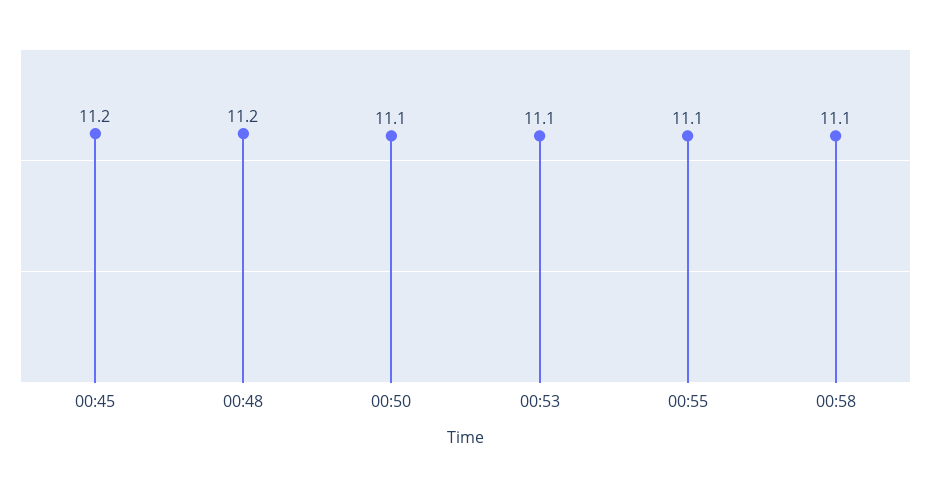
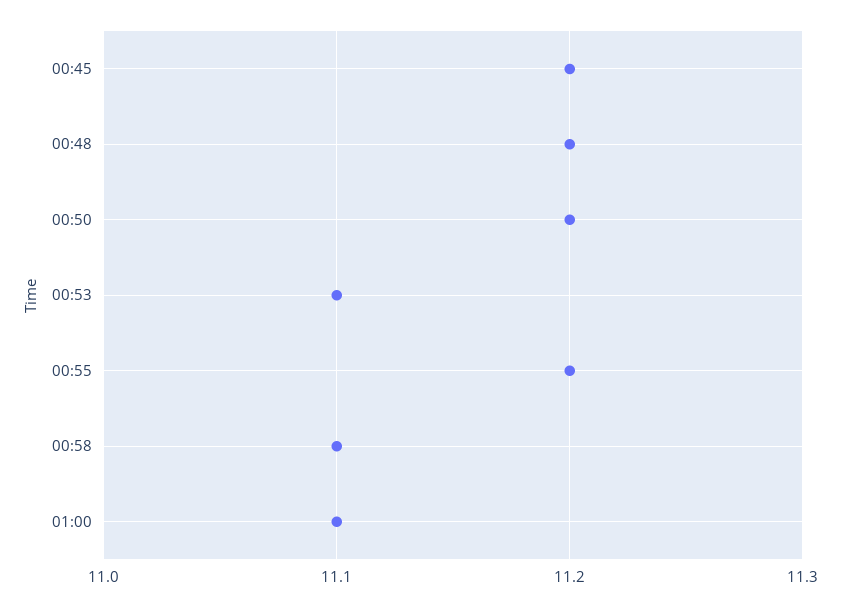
00:50: 11.1 -> 11.2
00:55: 11.1 -> 11.2
01:00: none -> 11.1

